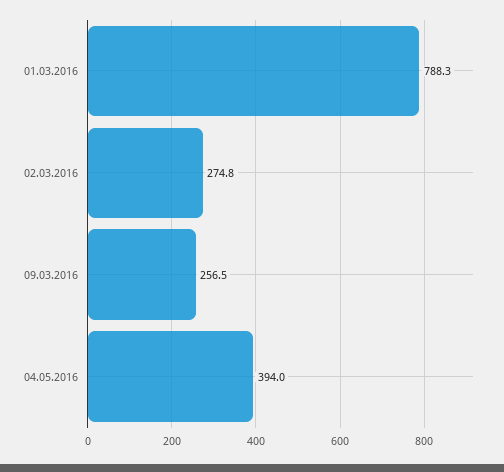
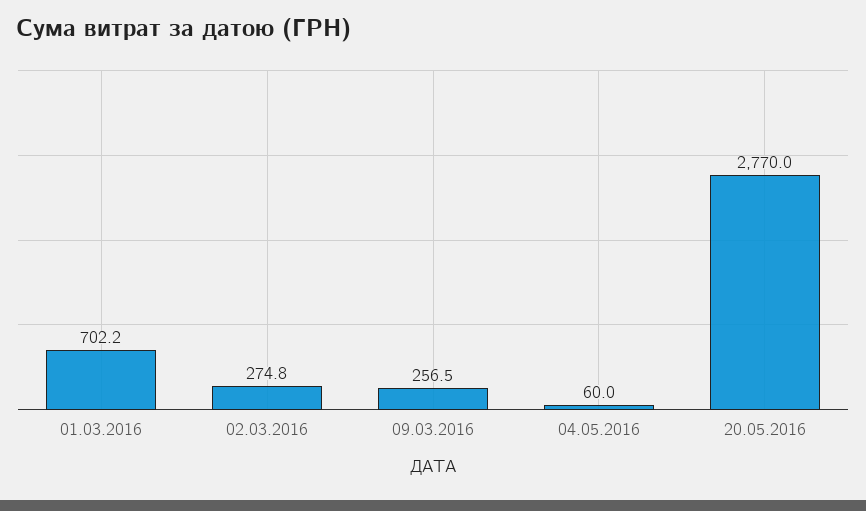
01.03.2016: 788.3 -> 702.2
04.05.2016: 394 -> 60
20.05.2016: none -> 2770

